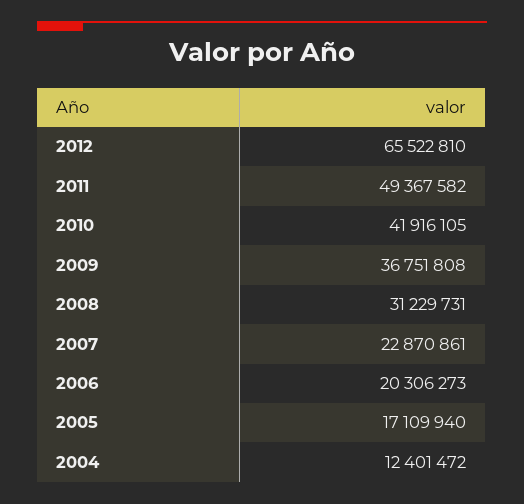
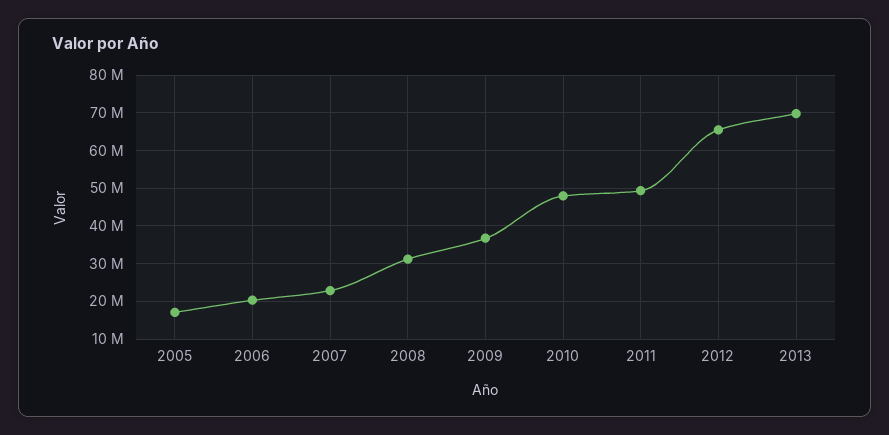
2010: 41916105 -> 48000000
2004: 12401472 -> none
2013: none -> 70000000

